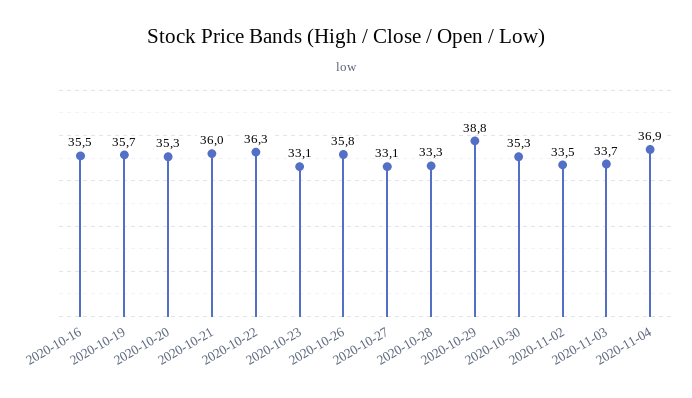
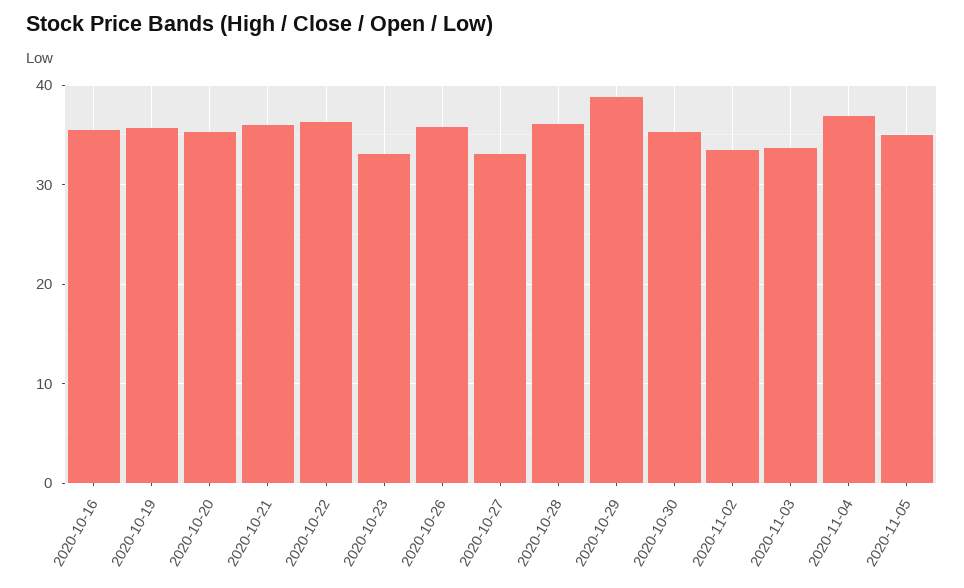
2020-10-28: 33.3 -> 36
2020-11-05: none -> 35

